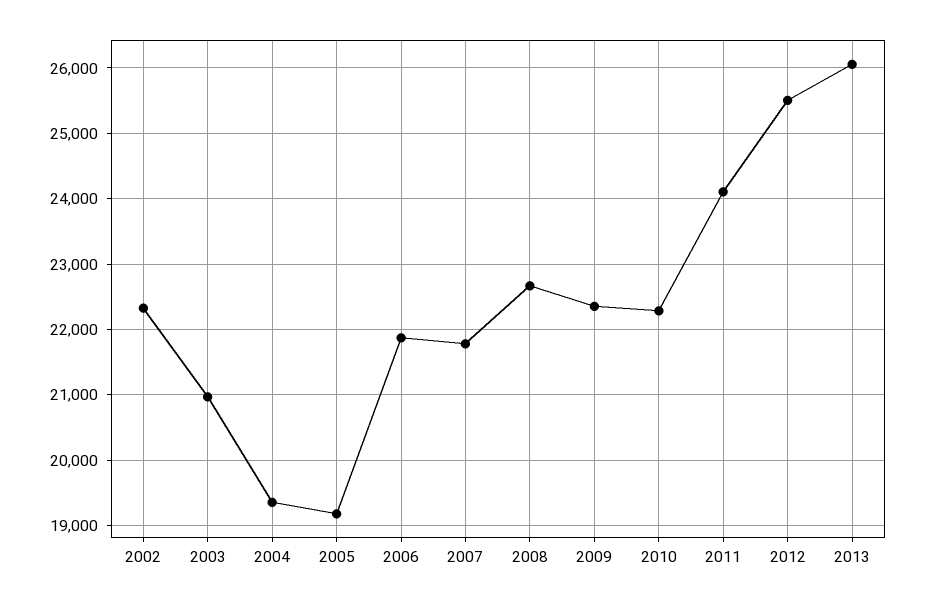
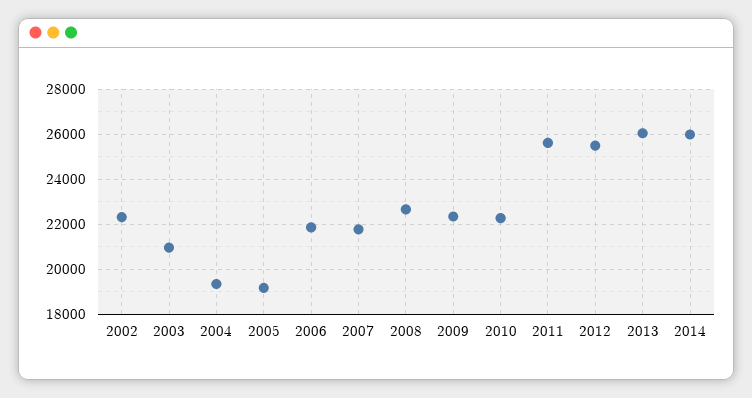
2011: 24100 -> 25500
2014: none -> 26000

